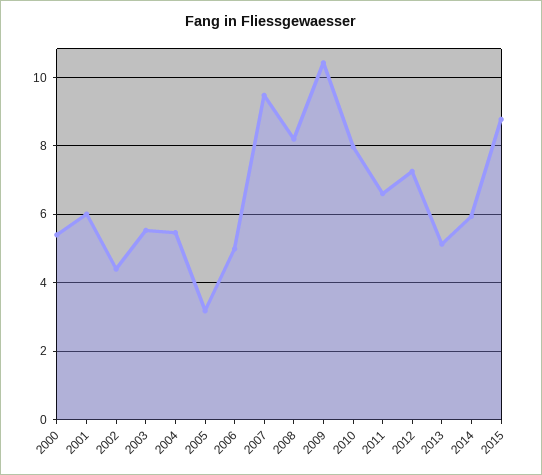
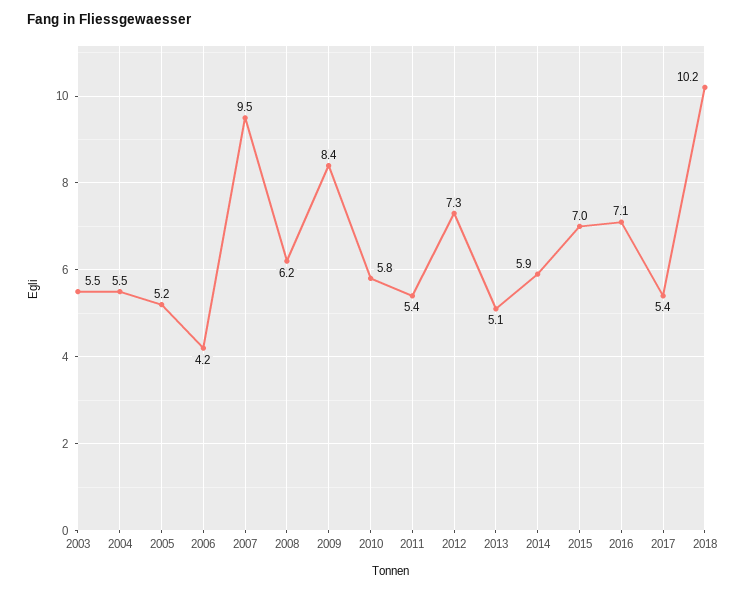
2000: 5.4 -> none
2001: 6 -> none
2002: 4.4 -> none
2005: 3.2 -> 5.2
2006: 5 -> 4.2
2008: 8.2 -> 6.2
2009: 10.4 -> 8.4
2010: 8 -> 5.8
2011: 6.6 -> 5.4
2015: 8.8 -> 7
2016: none -> 7.1
2017: none -> 5.4
2018: none -> 10.2

